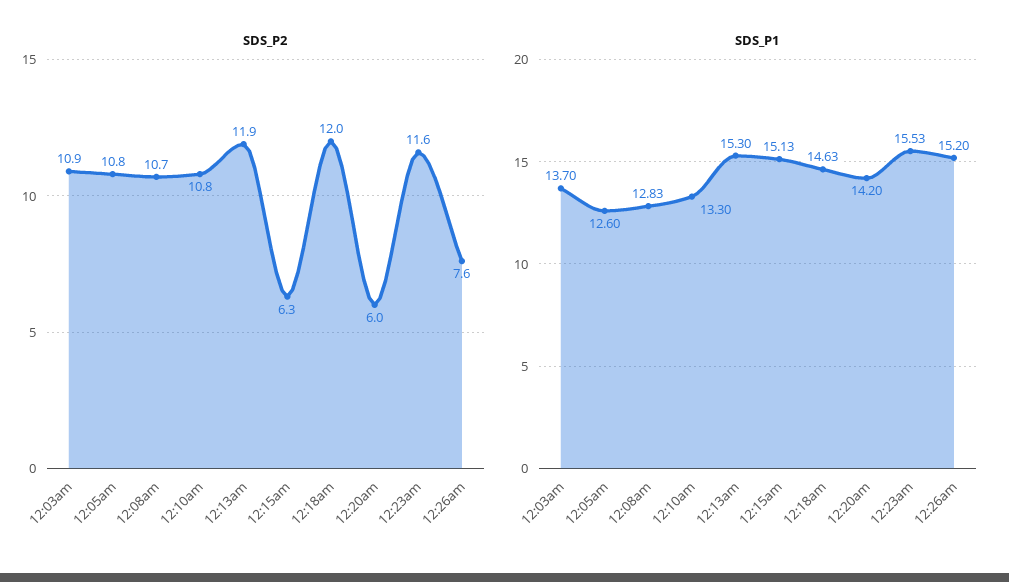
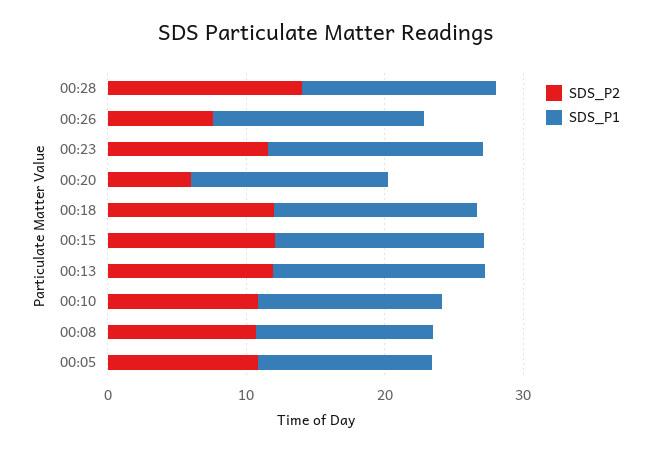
SDS_P2, 12:03am: 10.9 -> none
SDS_P2, 12:15am: 6.3 -> 12
SDS_P1, 12:03am: 13.7 -> none
SDS_P2, 00:28: none -> 14
SDS_P1, 00:28: none -> 14

